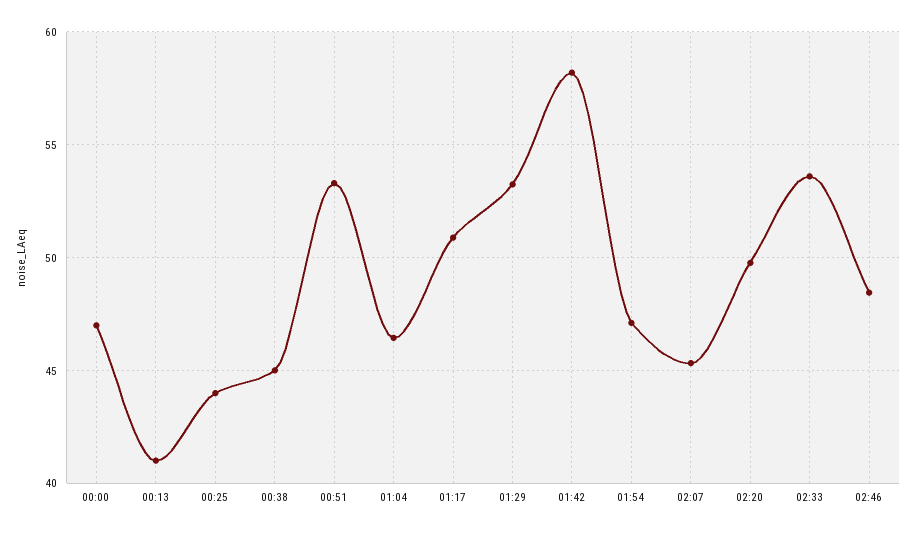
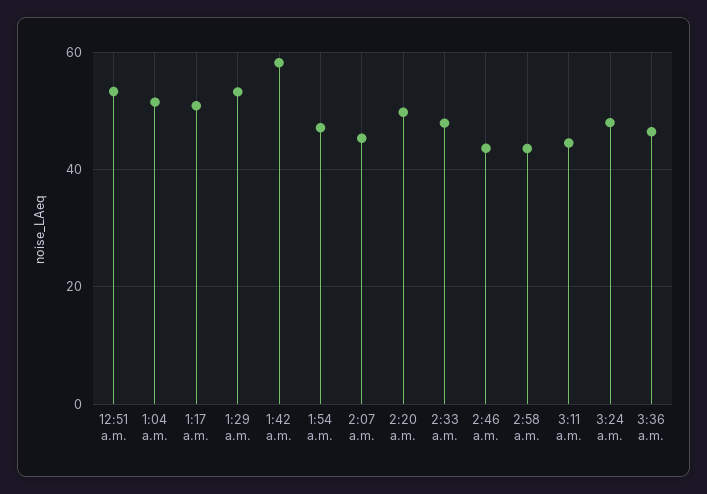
00:00: 47 -> none
00:13: 41 -> none
00:25: 44 -> none
00:38: 45 -> none
01:04: 46.5 -> 52
02:33: 53.5 -> 48
02:46: 48.5 -> 44
2:58 a.m.: none -> 44
3:11 a.m.: none -> 44
3:24 a.m.: none -> 48
3:36 a.m.: none -> 46

